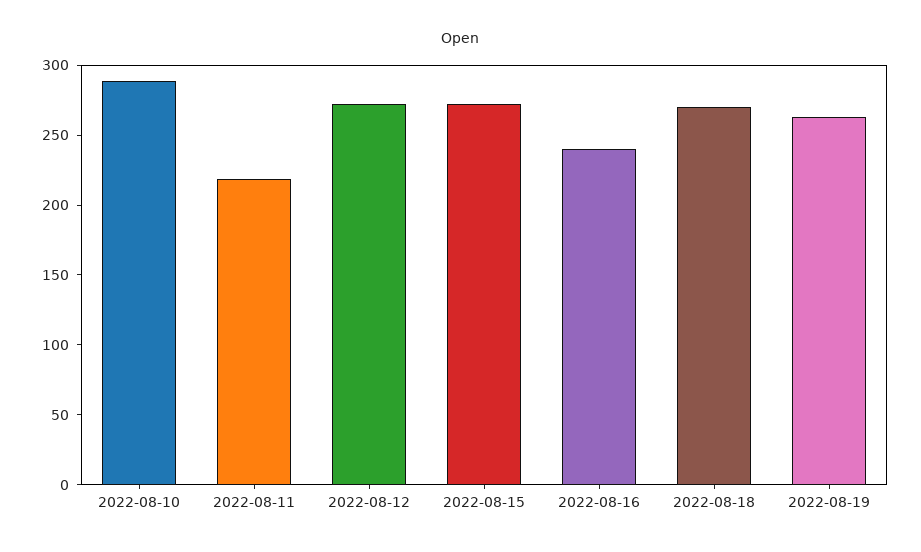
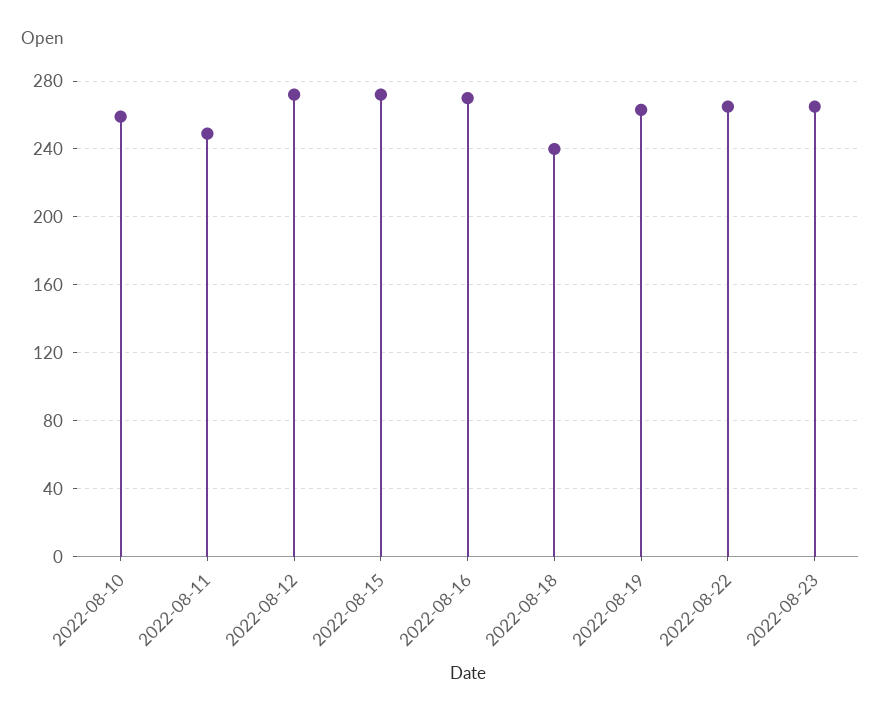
2022-08-10: 290 -> 260
2022-08-11: 220 -> 250
2022-08-16: 240 -> 270
2022-08-18: 270 -> 240
2022-08-22: none -> 265
2022-08-23: none -> 265

